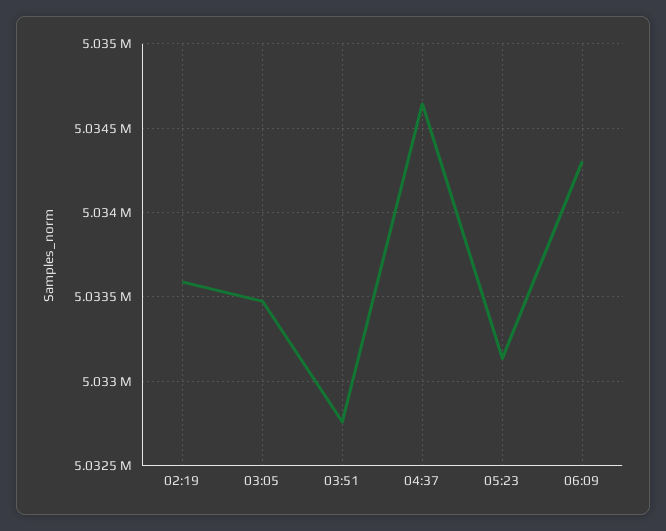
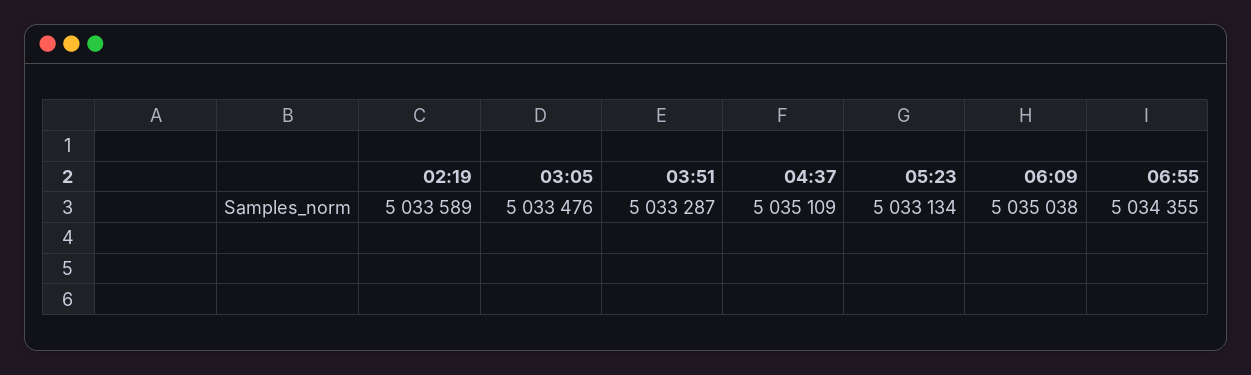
03:51: 5032750 -> 5033287
04:37: 5034650 -> 5035109
06:09: 5034300 -> 5035038
06:55: none -> 5034355

